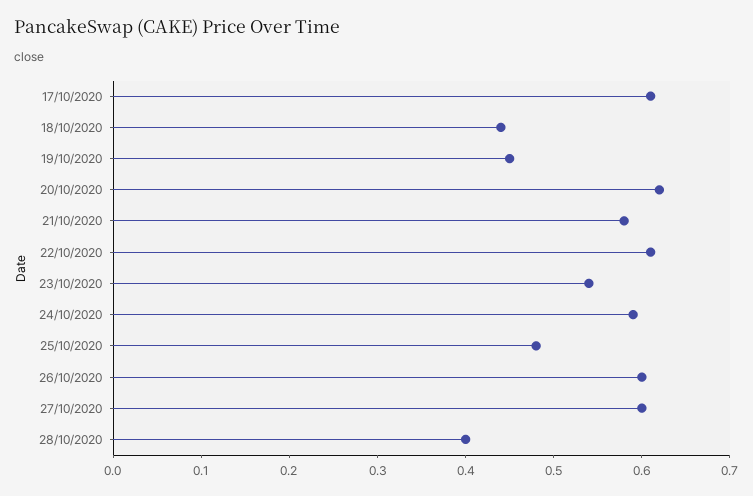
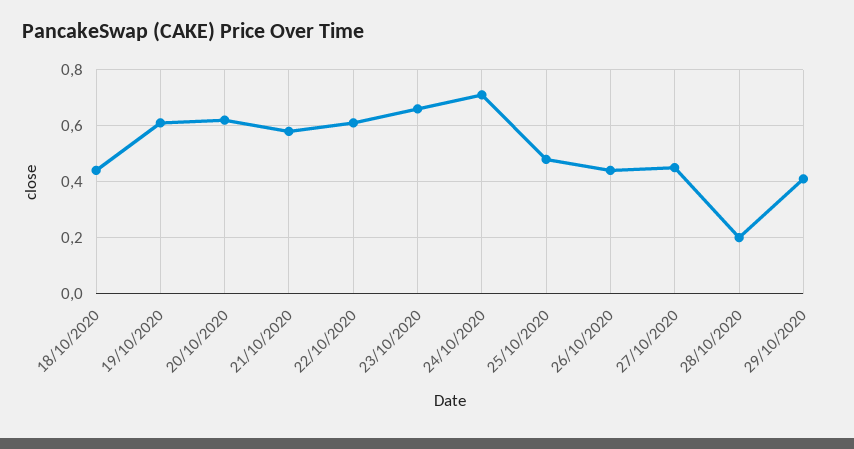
17/10/2020: 0.61 -> none
19/10/2020: 0.45 -> 0.6
23/10/2020: 0.54 -> 0.65
24/10/2020: 0.59 -> 0.7
26/10/2020: 0.6 -> 0.45
27/10/2020: 0.6 -> 0.45
28/10/2020: 0.4 -> 0.2
29/10/2020: none -> 0.4

